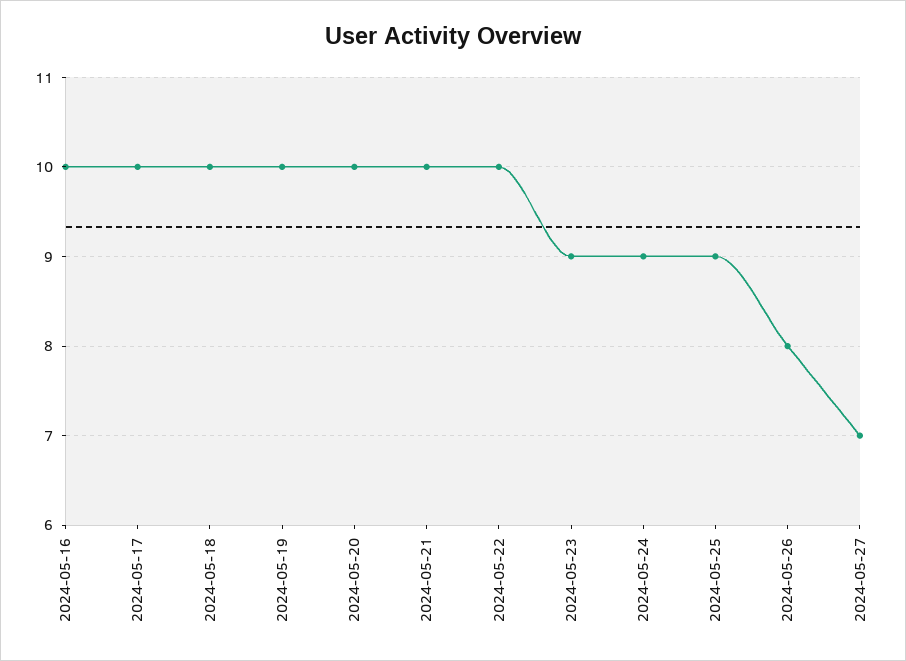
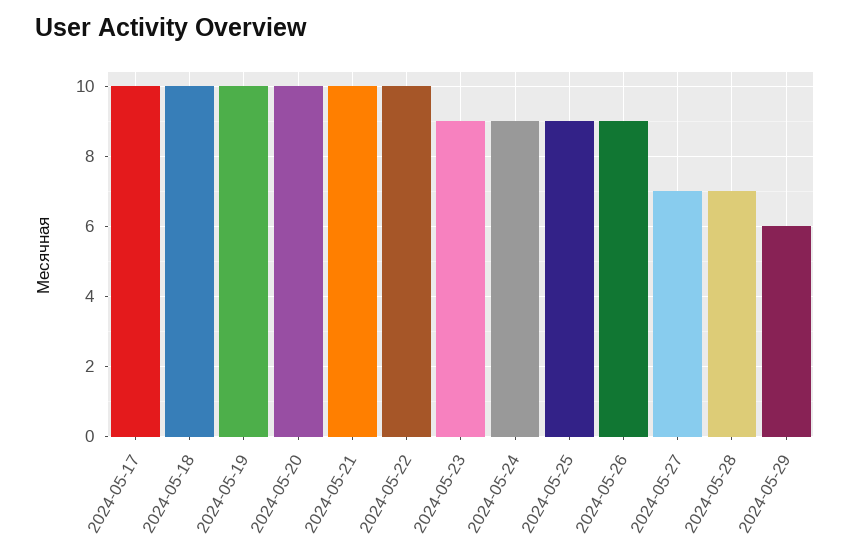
2024-05-16: 10 -> none
2024-05-26: 8 -> 9
2024-05-28: none -> 7
2024-05-29: none -> 6

